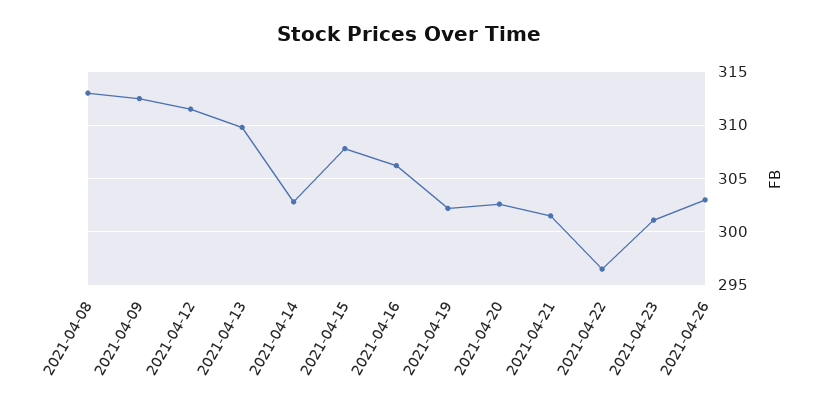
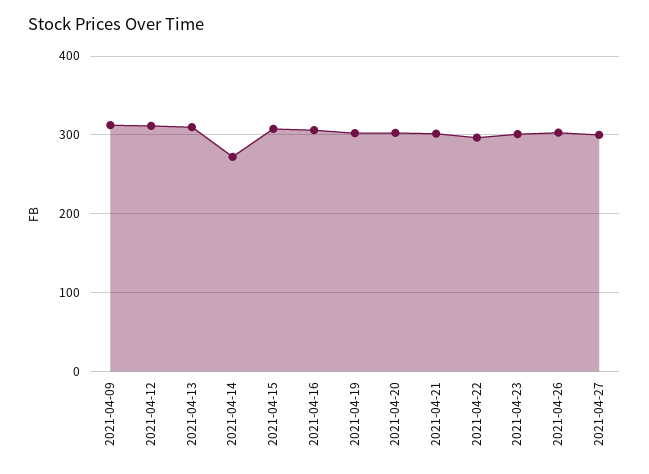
2021-04-08: 313 -> none
2021-04-14: 303 -> 270
2021-04-27: none -> 300

